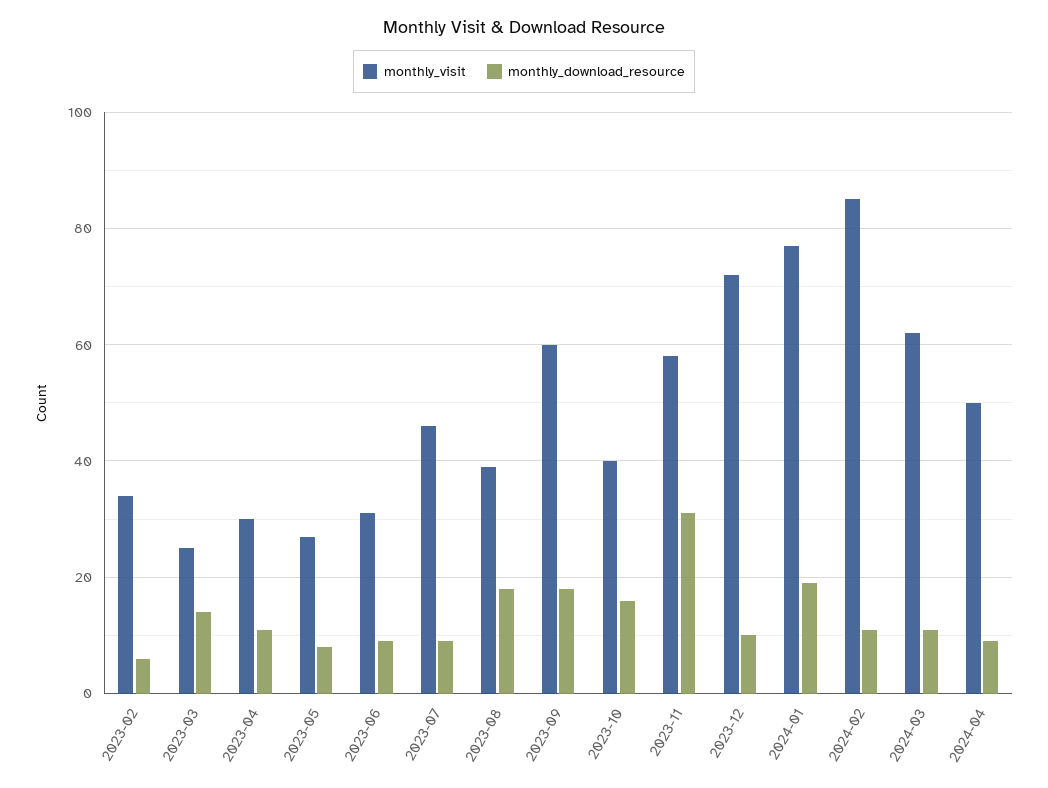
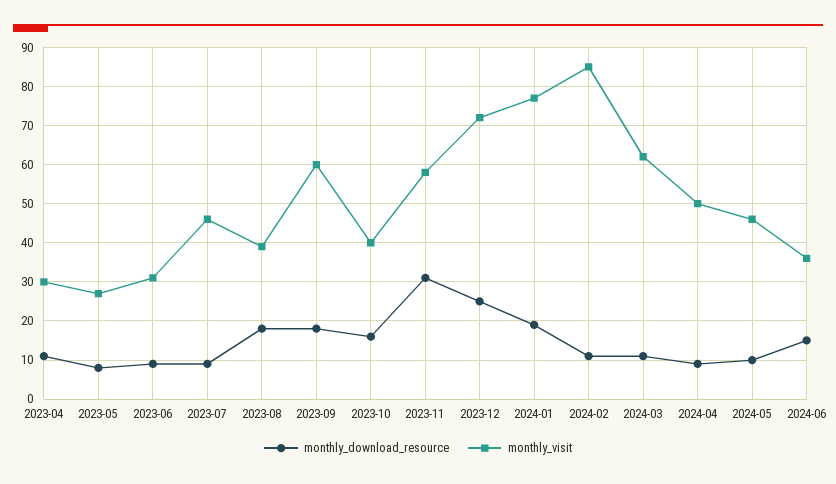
monthly_visit, 2023-02: 35 -> none
monthly_download_resource, 2023-02: 5 -> none
monthly_visit, 2023-03: 25 -> none
monthly_download_resource, 2023-03: 15 -> none
monthly_download_resource, 2023-12: 10 -> 25
monthly_download_resource, 2024-05: none -> 10
monthly_visit, 2024-05: none -> 45
monthly_download_resource, 2024-06: none -> 15
monthly_visit, 2024-06: none -> 35

